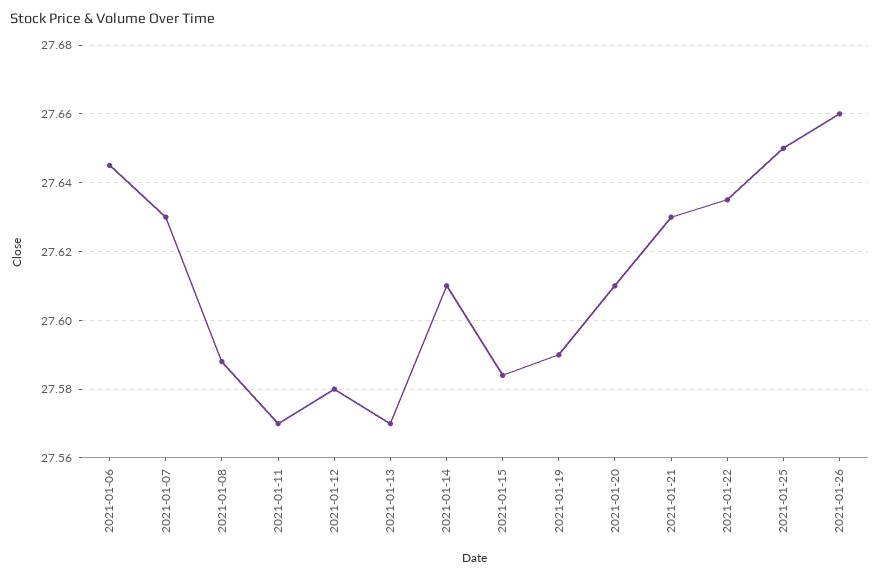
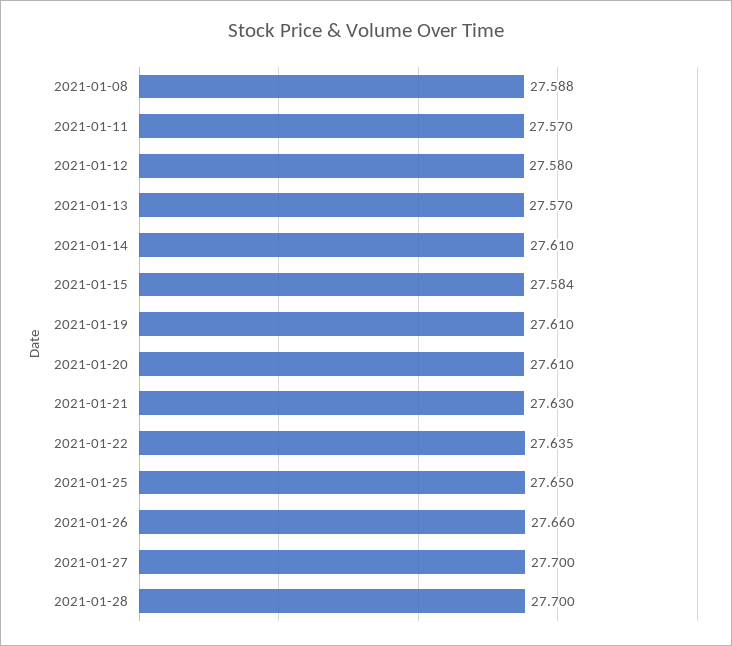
2021-01-06: 27.645 -> none
2021-01-07: 27.63 -> none
2021-01-19: 27.59 -> 27.61
2021-01-27: none -> 27.7
2021-01-28: none -> 27.7

